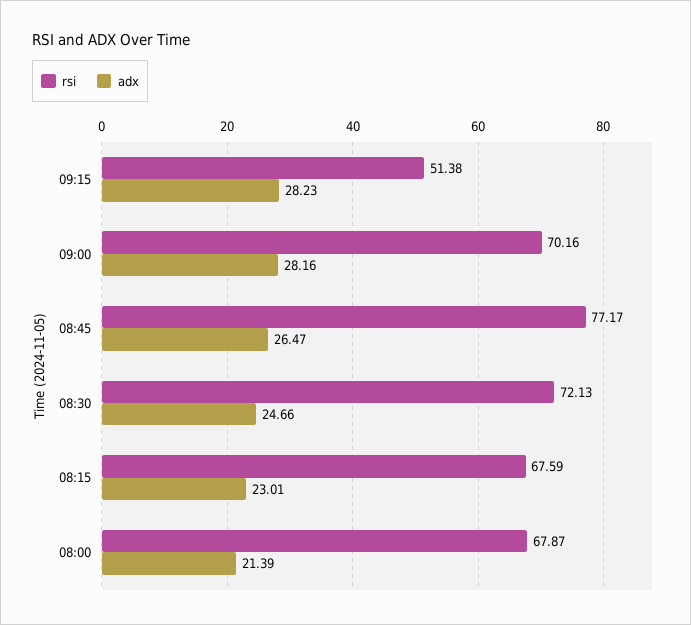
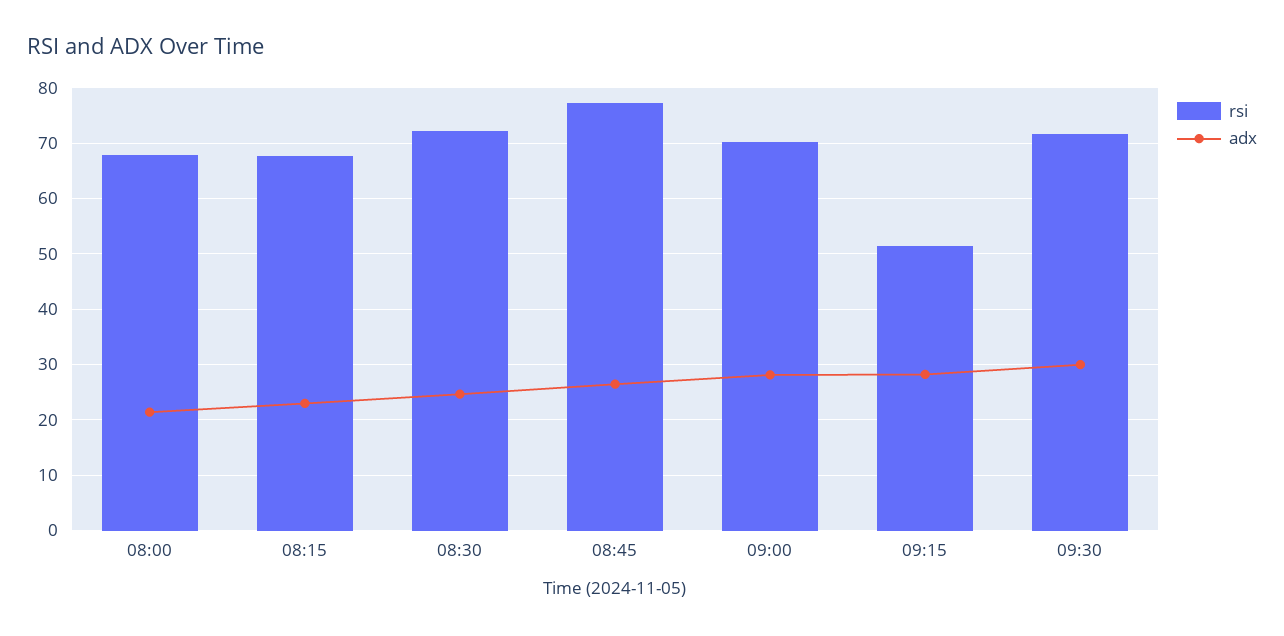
rsi, 09:30: none -> 72
adx, 09:30: none -> 30

